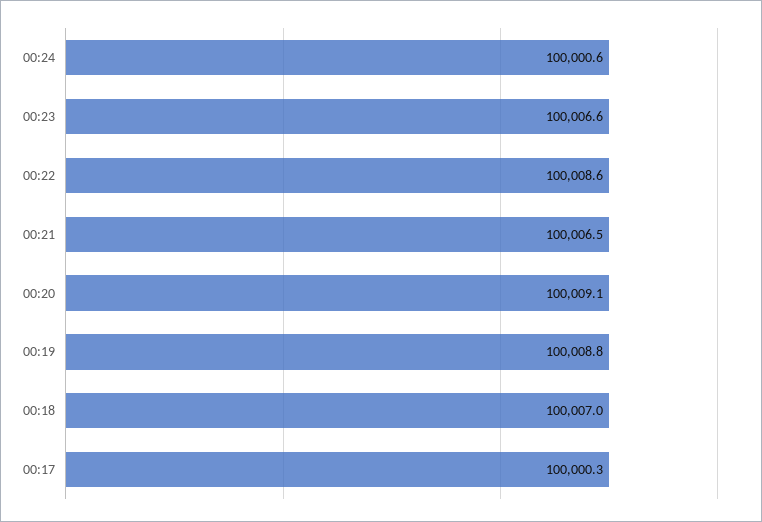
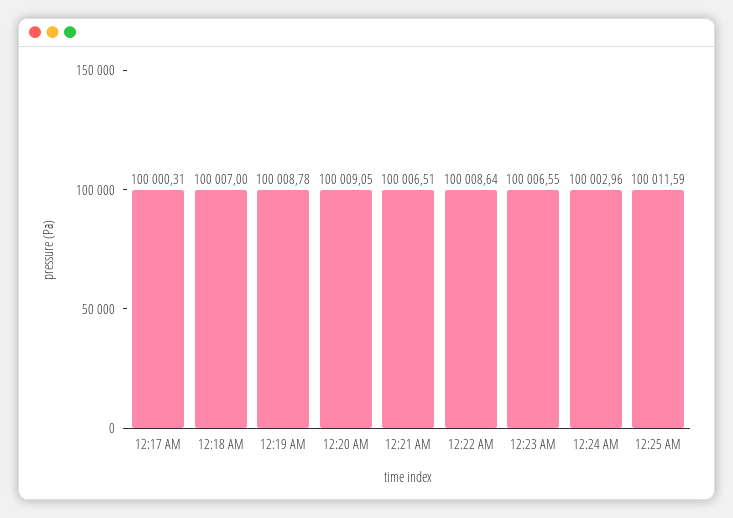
00:24: 100000.6 -> 100002.96
12:25 AM: none -> 100011.59

